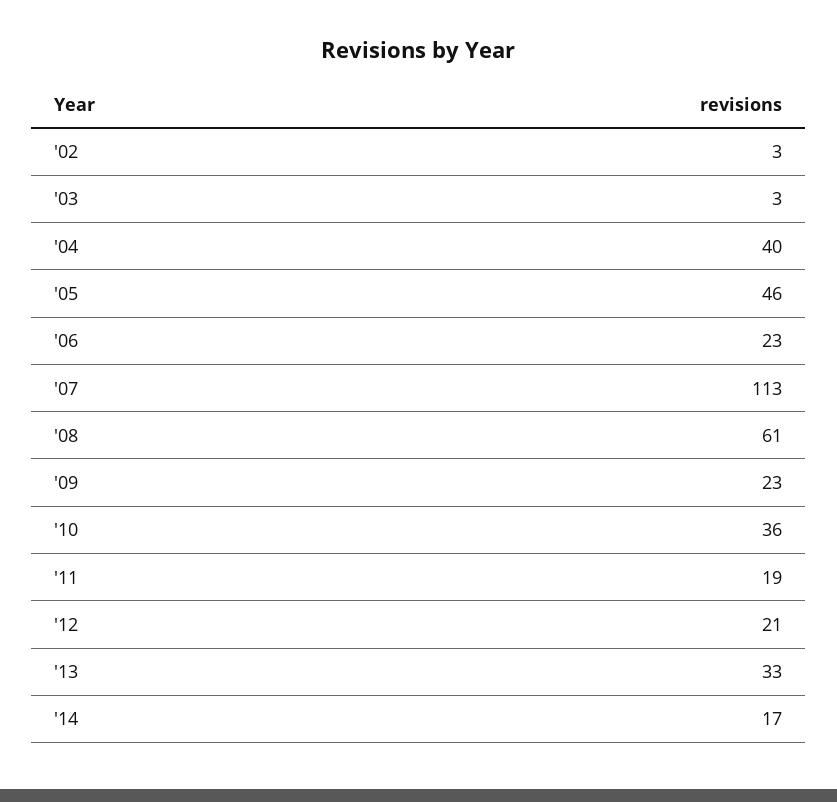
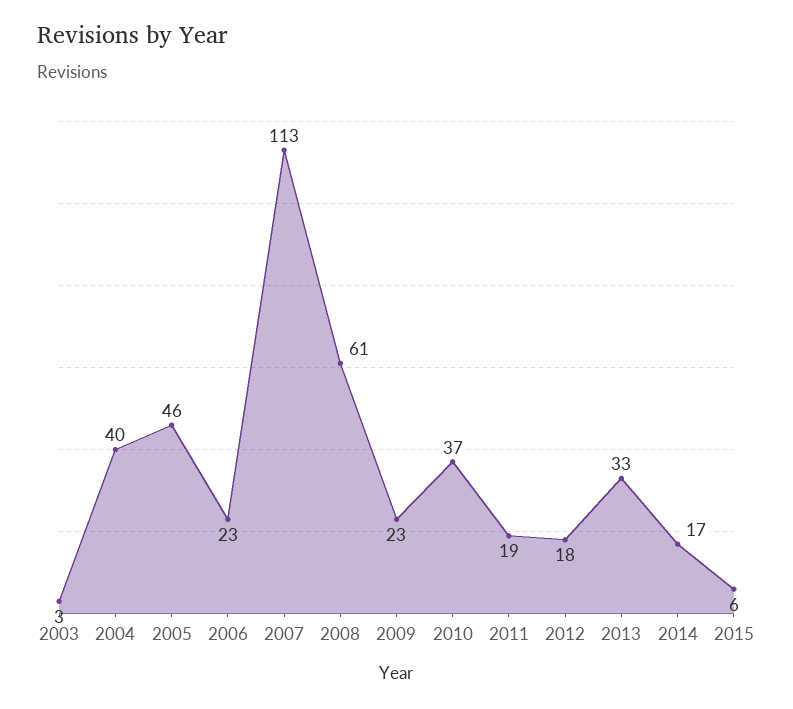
'02: 3 -> none
'10: 36 -> 37
'12: 21 -> 18
2015: none -> 6

